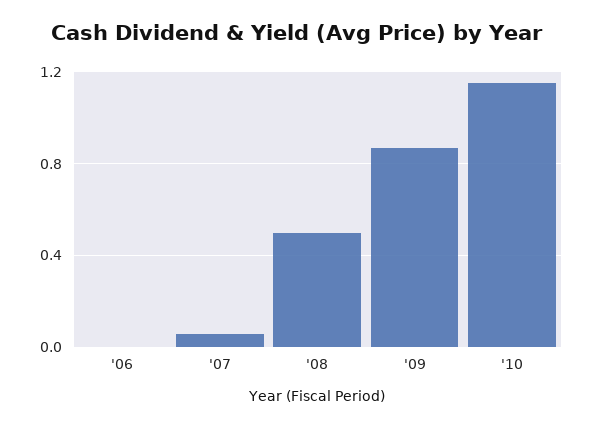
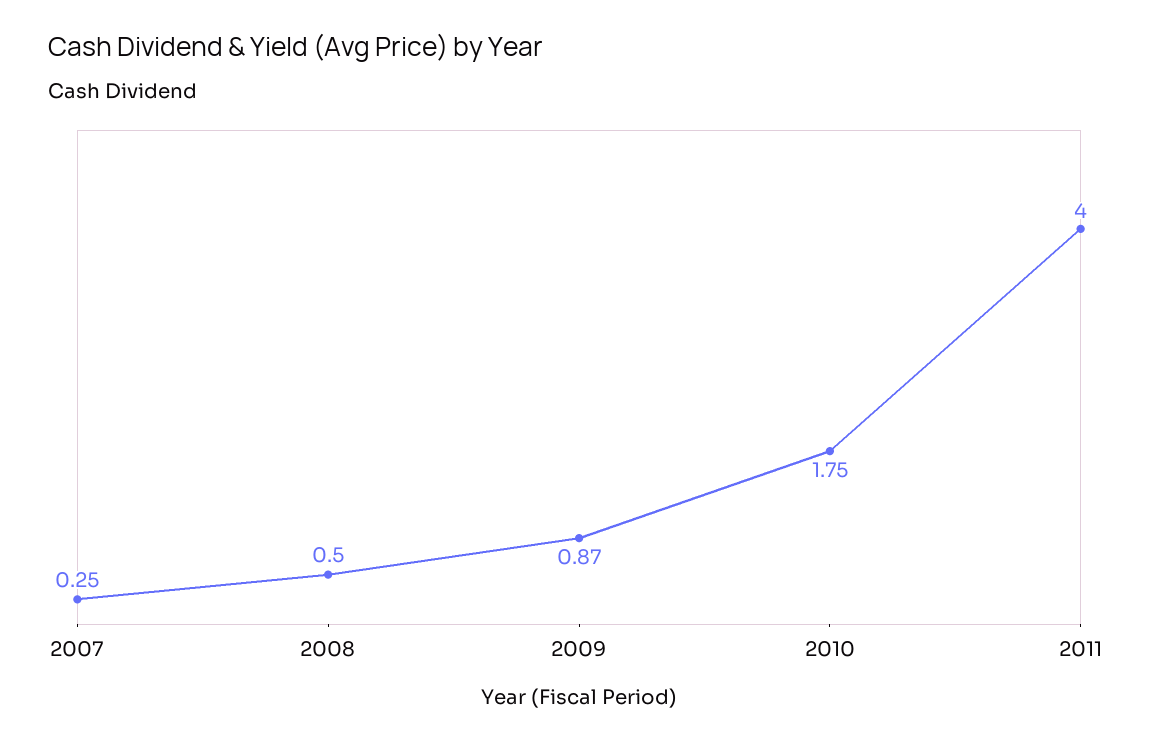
'06: 0 -> none
'07: 0.05 -> 0.25
'10: 1.15 -> 1.75
2011: none -> 4

